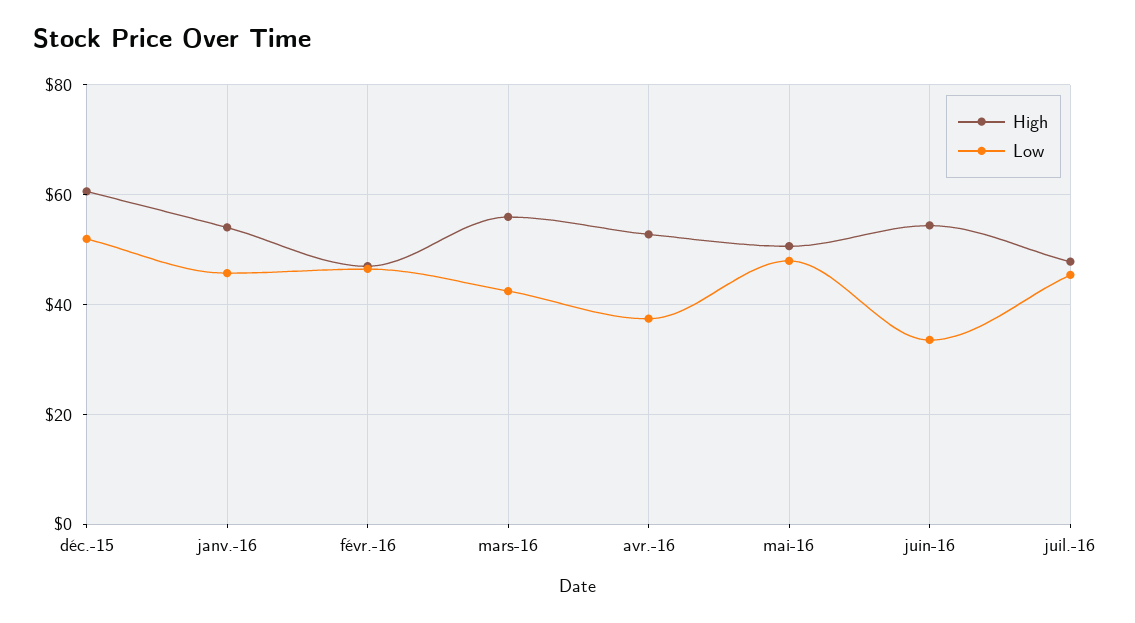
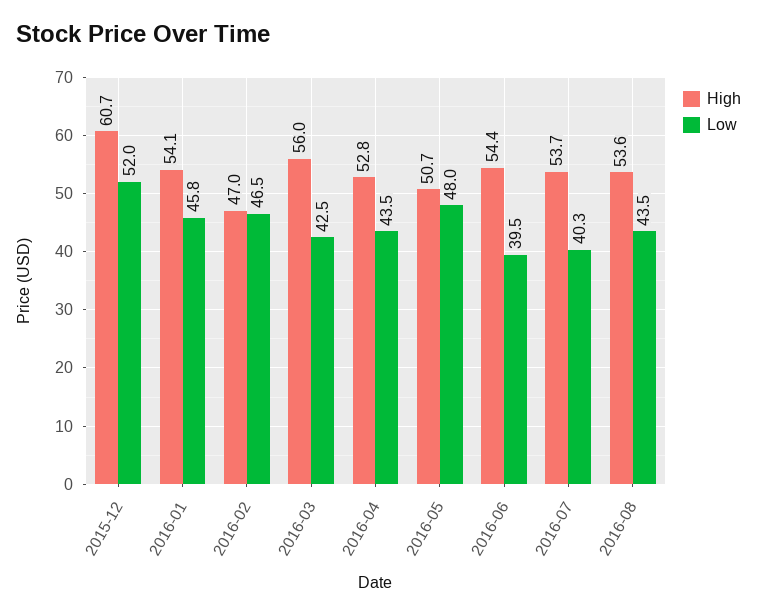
Low, avr.-16: 38 -> 43.5
Low, juin-16: 34 -> 39.5
High, juil.-16: 48 -> 53.7
Low, juil.-16: 46 -> 40.3
High, 2016-08: none -> 53.6
Low, 2016-08: none -> 43.5

